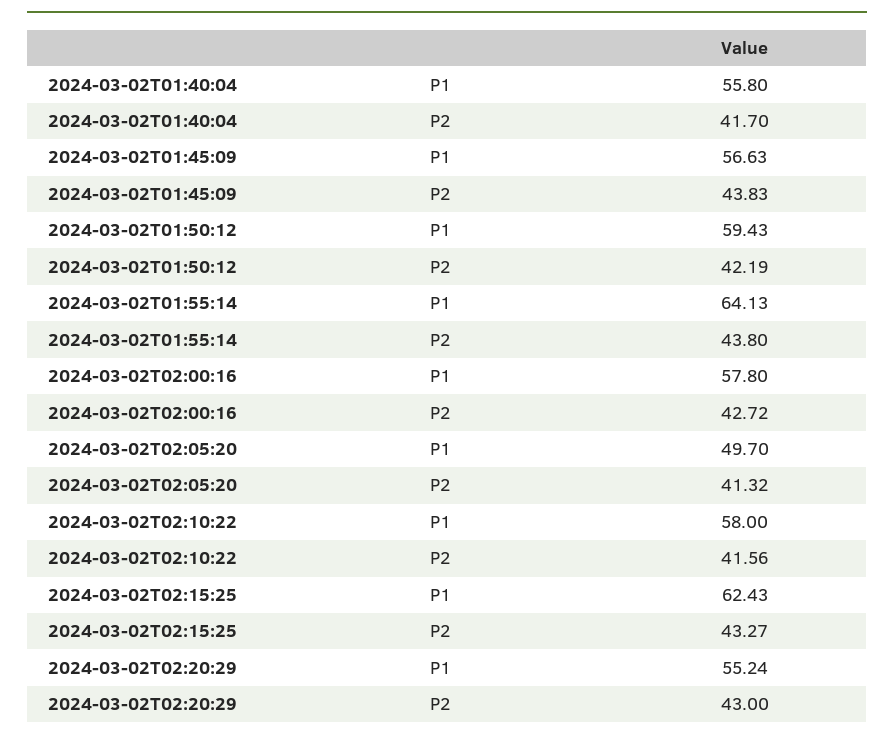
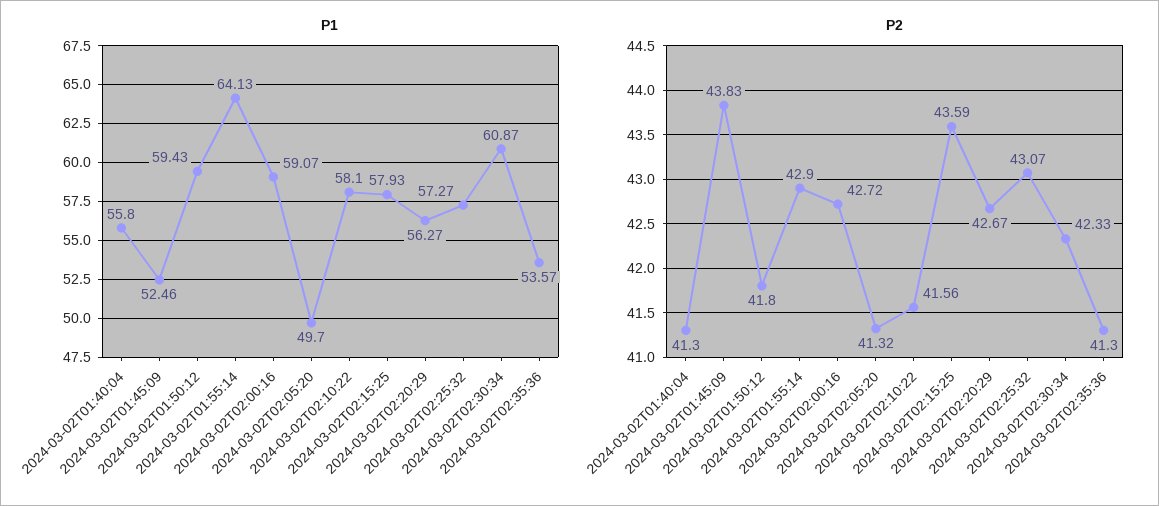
P2, 2024-03-02T01:40:04: 41.7 -> 41.3
P1, 2024-03-02T01:45:09: 56.63 -> 52.46
P2, 2024-03-02T01:50:12: 42.19 -> 41.8
P2, 2024-03-02T01:55:14: 43.8 -> 42.9
P1, 2024-03-02T02:00:16: 57.8 -> 59.07
P1, 2024-03-02T02:10:22: 58 -> 58.1
P1, 2024-03-02T02:15:25: 62.43 -> 57.93
P2, 2024-03-02T02:15:25: 43.27 -> 43.59
P1, 2024-03-02T02:20:29: 55.24 -> 56.27
P2, 2024-03-02T02:20:29: 43 -> 42.67
P1, 2024-03-02T02:25:32: none -> 57.27
P1, 2024-03-02T02:30:34: none -> 60.87
P1, 2024-03-02T02:35:36: none -> 53.57
P2, 2024-03-02T02:25:32: none -> 43.07
P2, 2024-03-02T02:30:34: none -> 42.33
P2, 2024-03-02T02:35:36: none -> 41.3

